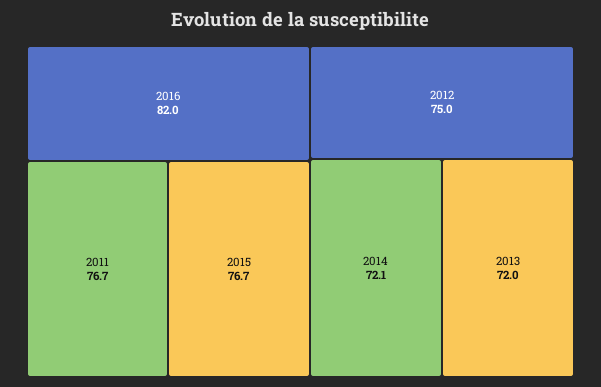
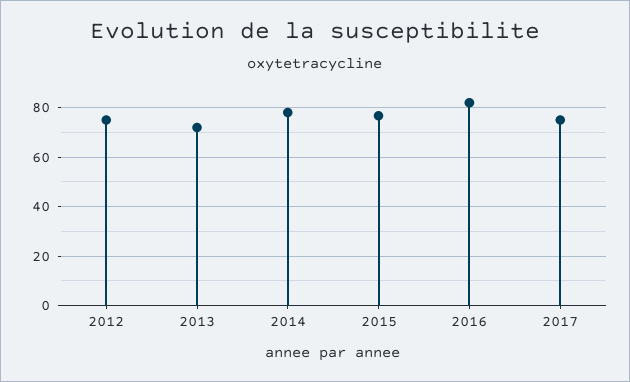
2011: 76.7 -> none
2014: 72.1 -> 77.5
2017: none -> 75

